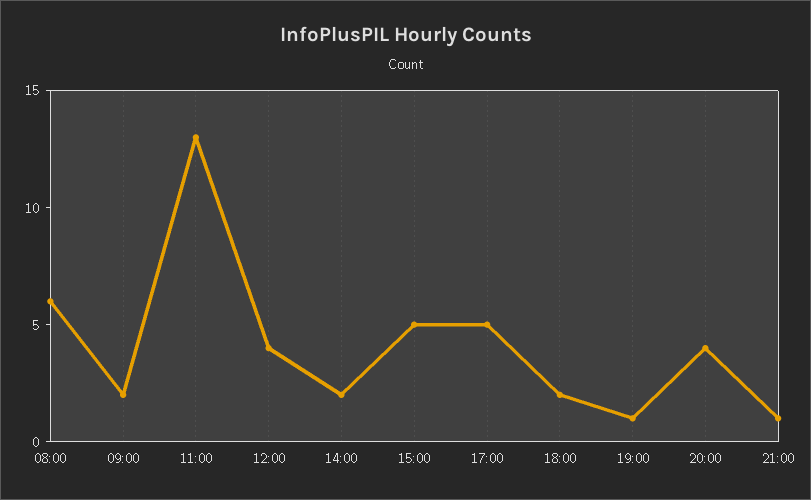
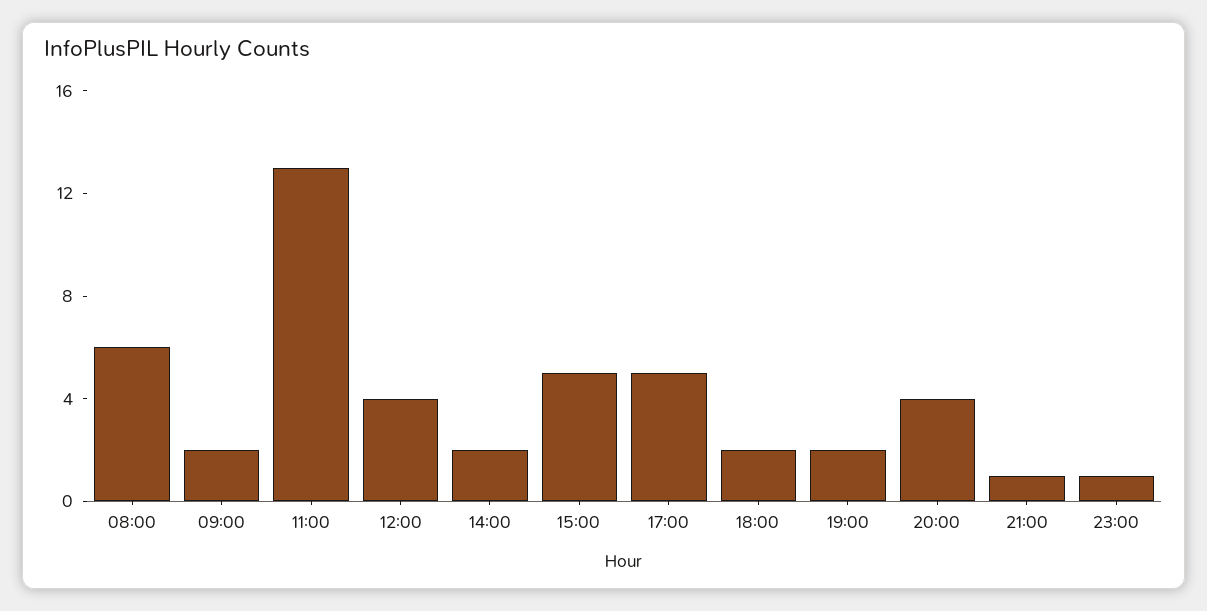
19:00: 1 -> 2
23:00: none -> 1

